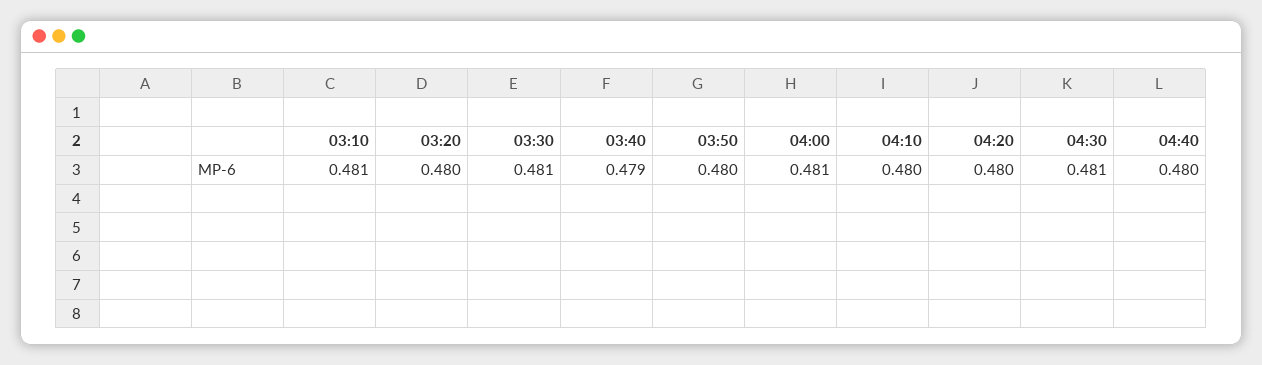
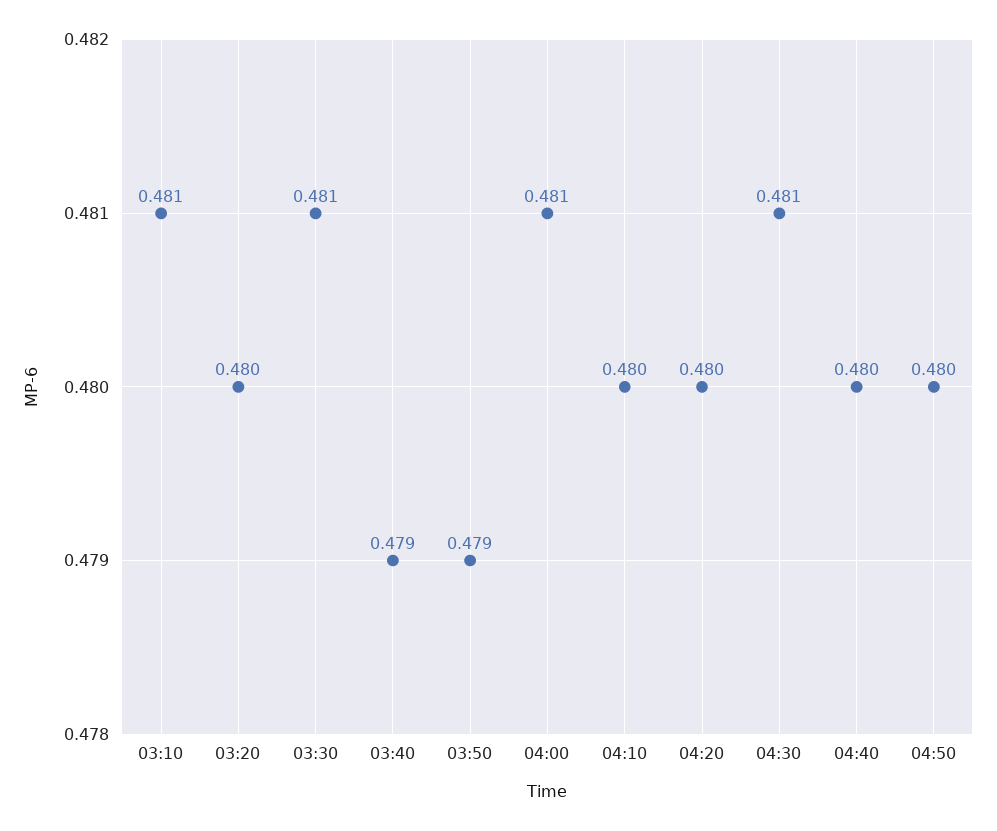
03:50: 0.48 -> 0.479
04:50: none -> 0.48

